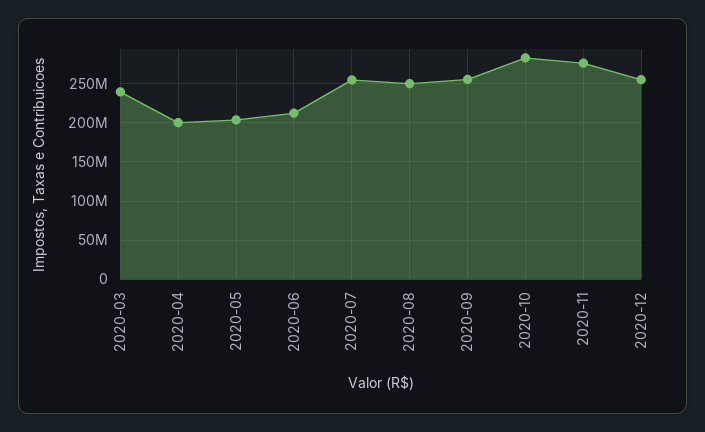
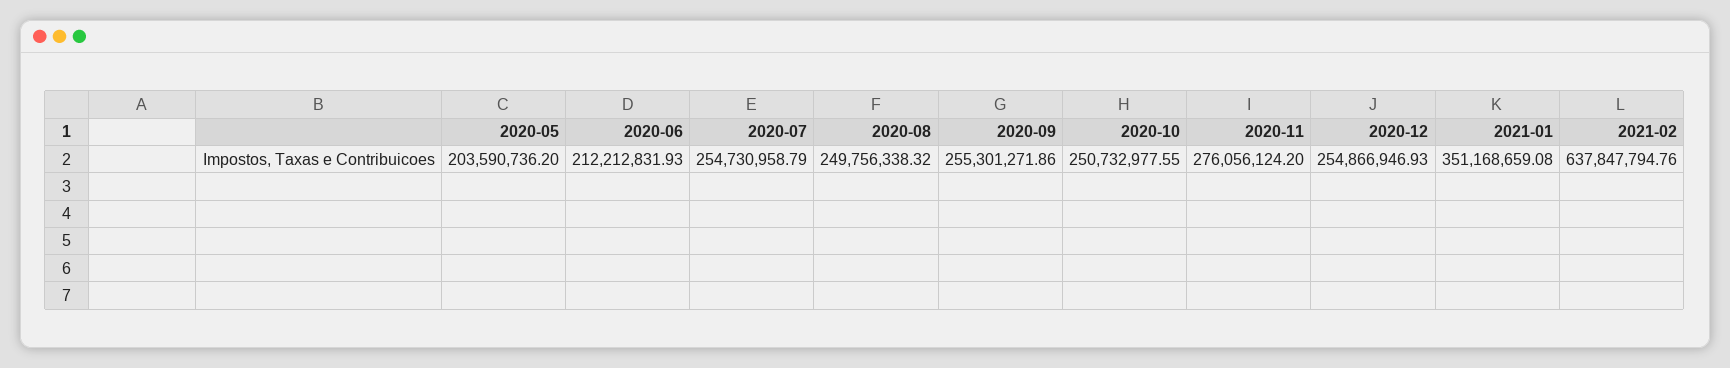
2020-03: 240000000 -> none
2020-04: 200000000 -> none
2020-10: 280000000 -> 250732977.55
2021-01: none -> 351168659.08
2021-02: none -> 637847794.76

